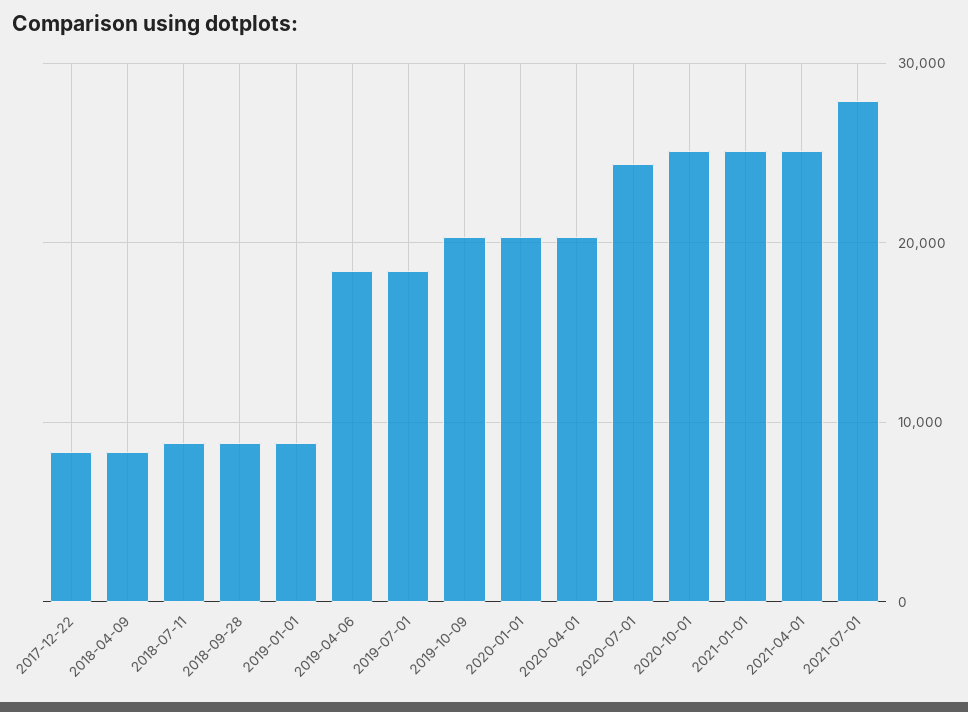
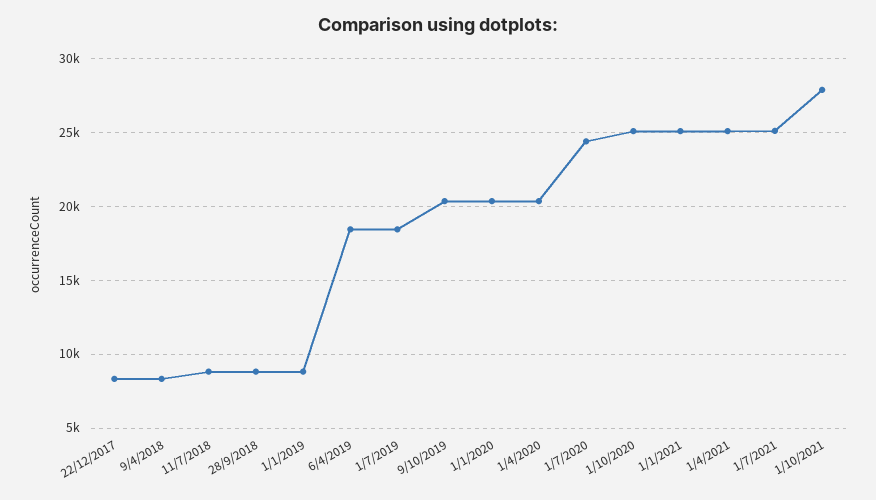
2021-07-01: 28000 -> 25000
1/10/2021: none -> 28000

